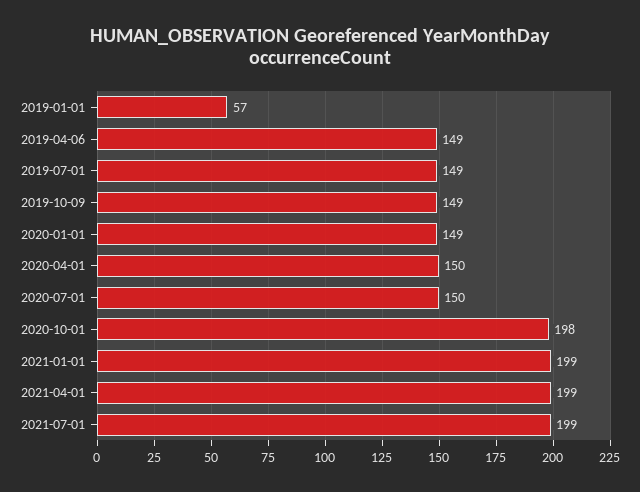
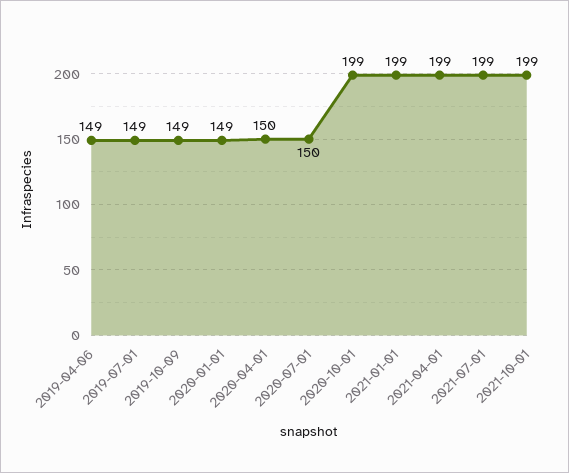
2019-01-01: 57 -> none
2020-10-01: 198 -> 199
2021-10-01: none -> 199

